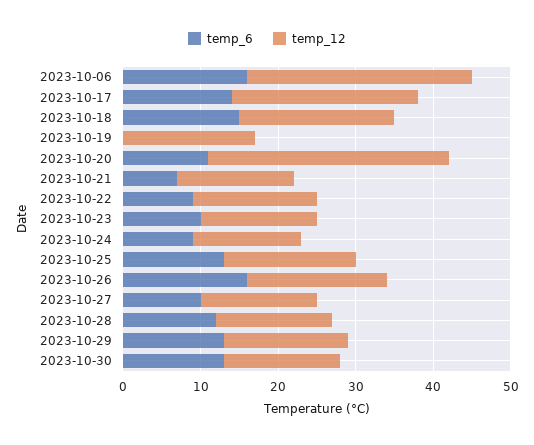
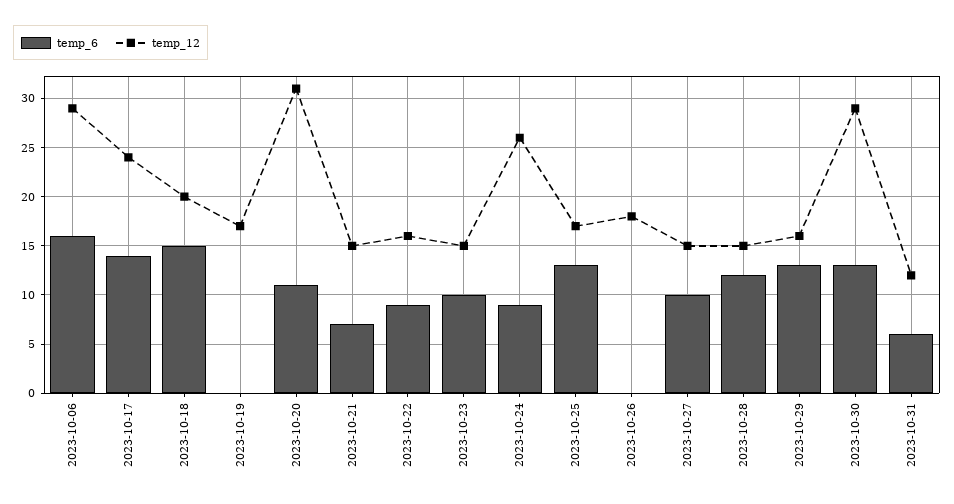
temp_12, 2023-10-24: 15 -> 26
temp_6, 2023-10-26: 15 -> 0
temp_12, 2023-10-30: 15 -> 29
temp_6, 2023-10-31: none -> 6
temp_12, 2023-10-31: none -> 12

